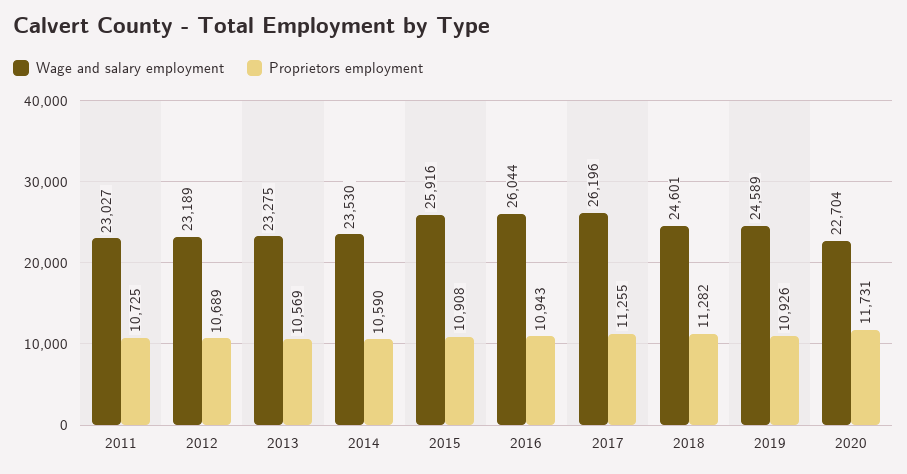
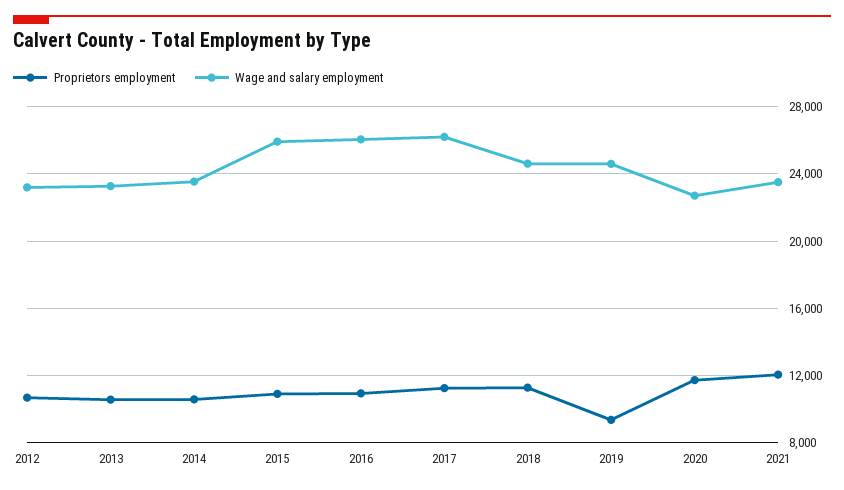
Wage and salary employment, 2011: 23027 -> none
Proprietors employment, 2011: 10725 -> none
Proprietors employment, 2019: 10926 -> 9500
Proprietors employment, 2021: none -> 12000
Wage and salary employment, 2021: none -> 23500

